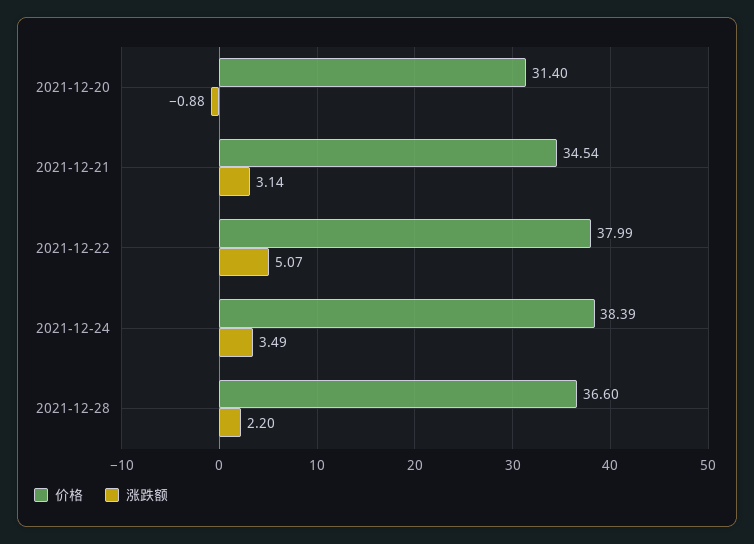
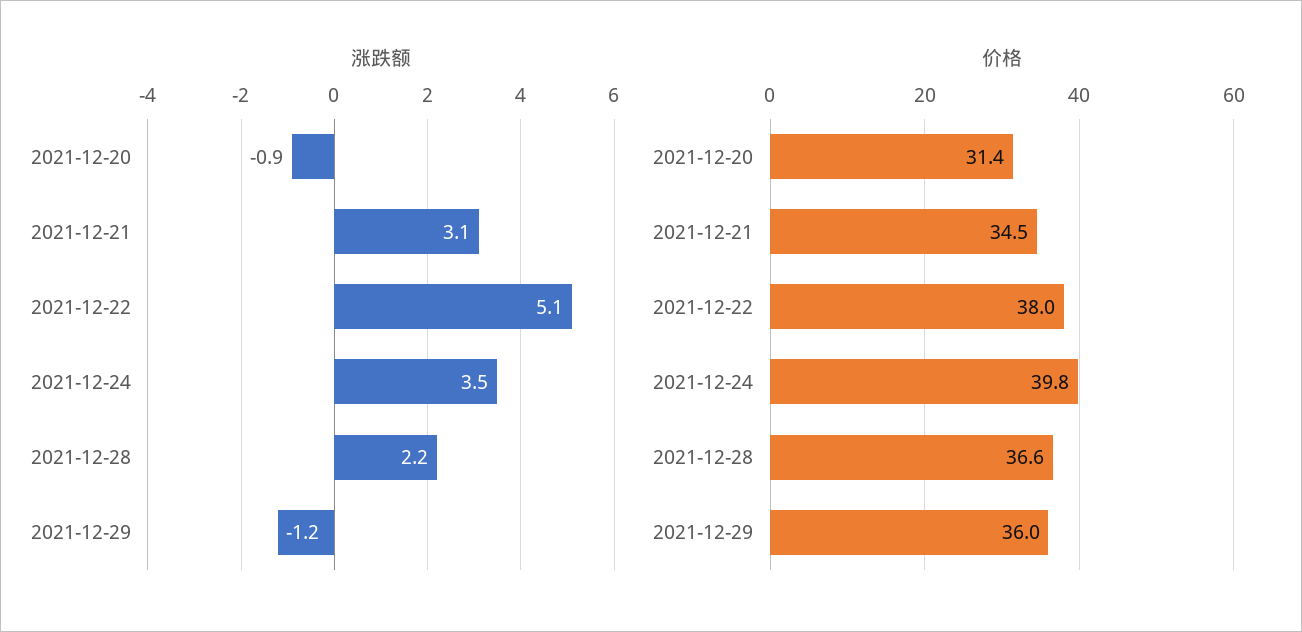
价格, 2021-12-24: 38.39 -> 39.8
涨跌额, 2021-12-29: none -> -1.2
价格, 2021-12-29: none -> 36

